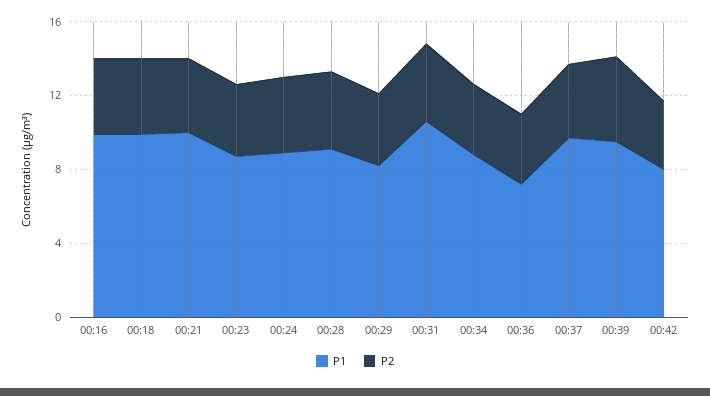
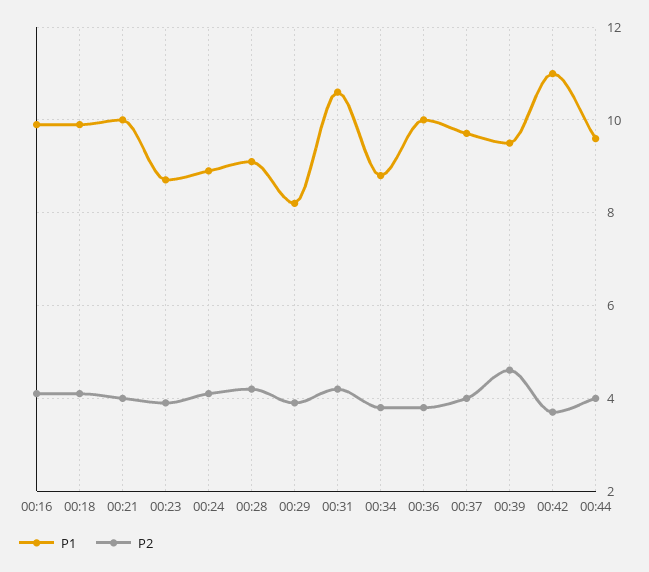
P1, 00:36: 7 -> 10
P1, 00:42: 8 -> 11
P1, 00:44: none -> 9.6
P2, 00:44: none -> 4

